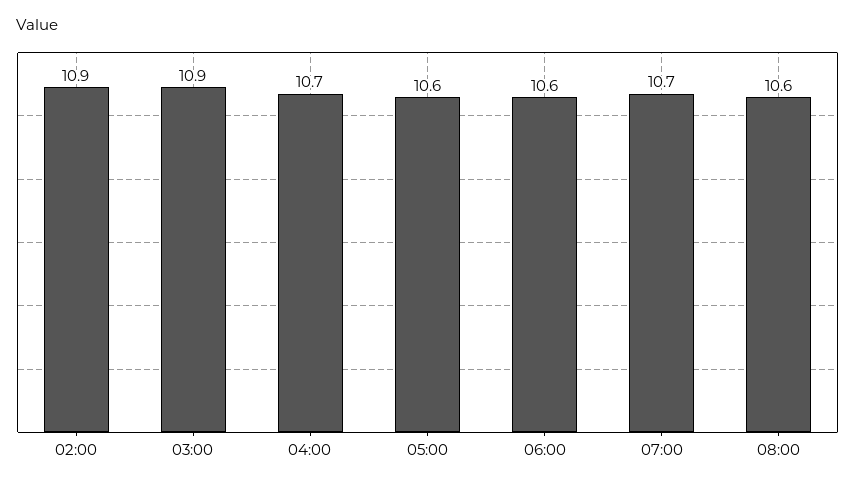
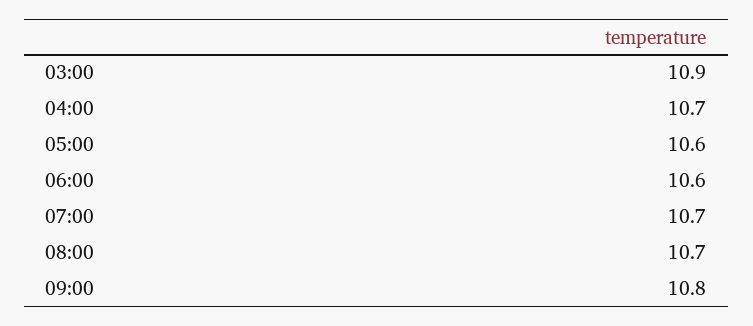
02:00: 10.9 -> none
08:00: 10.6 -> 10.7
09:00: none -> 10.8

